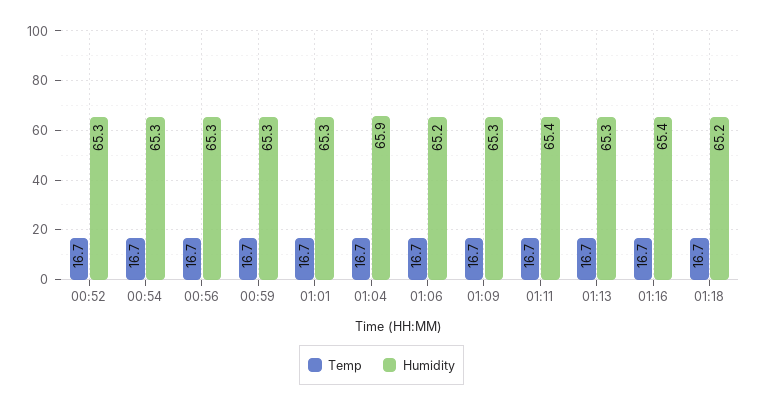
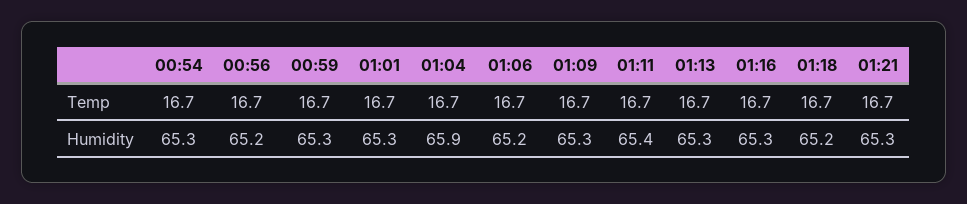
Temp, 00:52: 16.7 -> none
Humidity, 00:52: 65.3 -> none
Humidity, 00:56: 65.3 -> 65.2
Humidity, 01:16: 65.4 -> 65.3
Temp, 01:21: none -> 16.7
Humidity, 01:21: none -> 65.3

